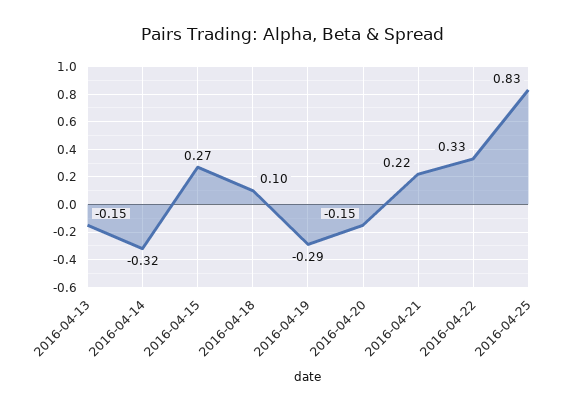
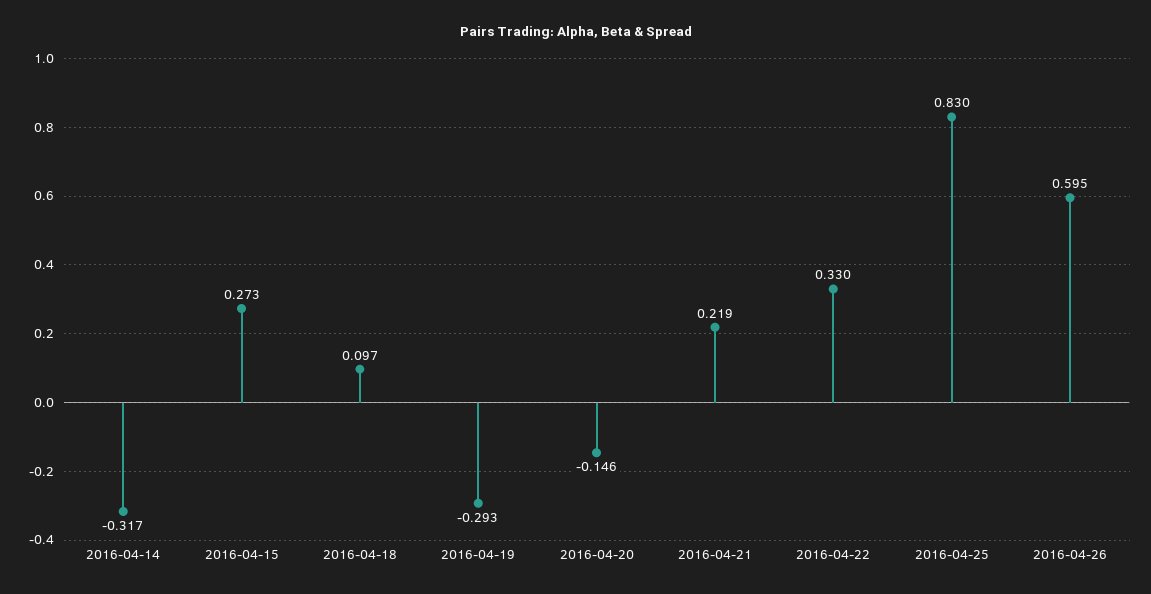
2016-04-13: -0.15 -> none
2016-04-26: none -> 0.595

